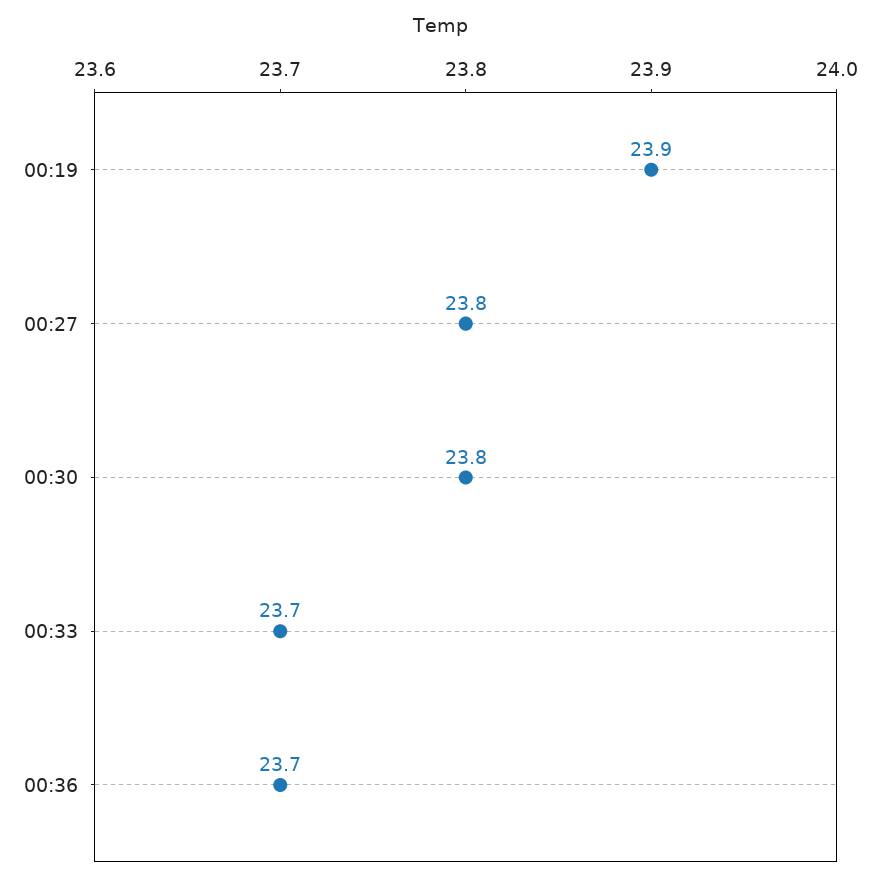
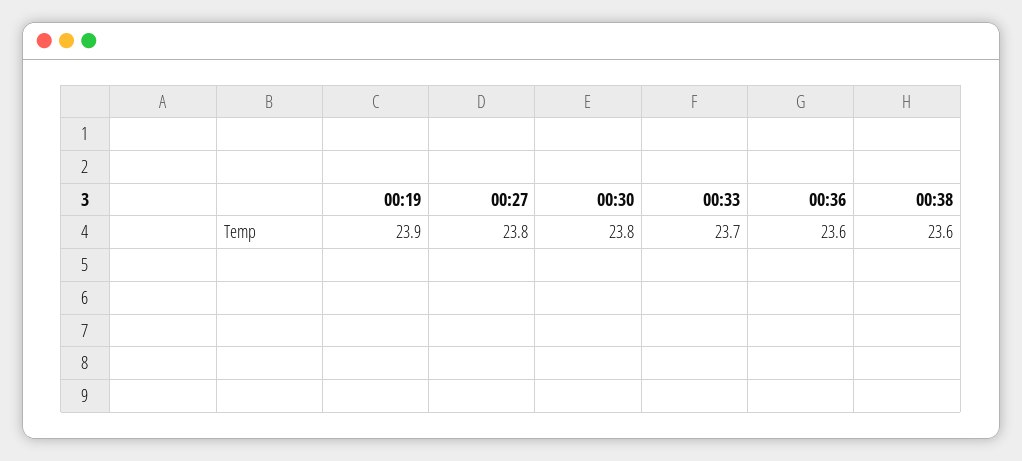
00:36: 23.7 -> 23.6
00:38: none -> 23.6

